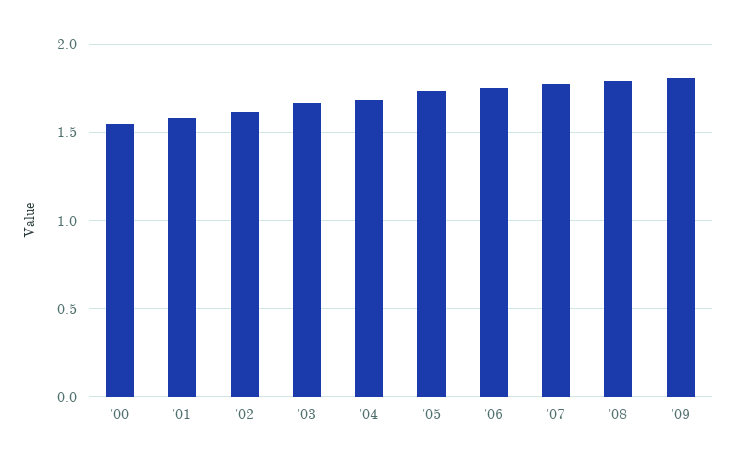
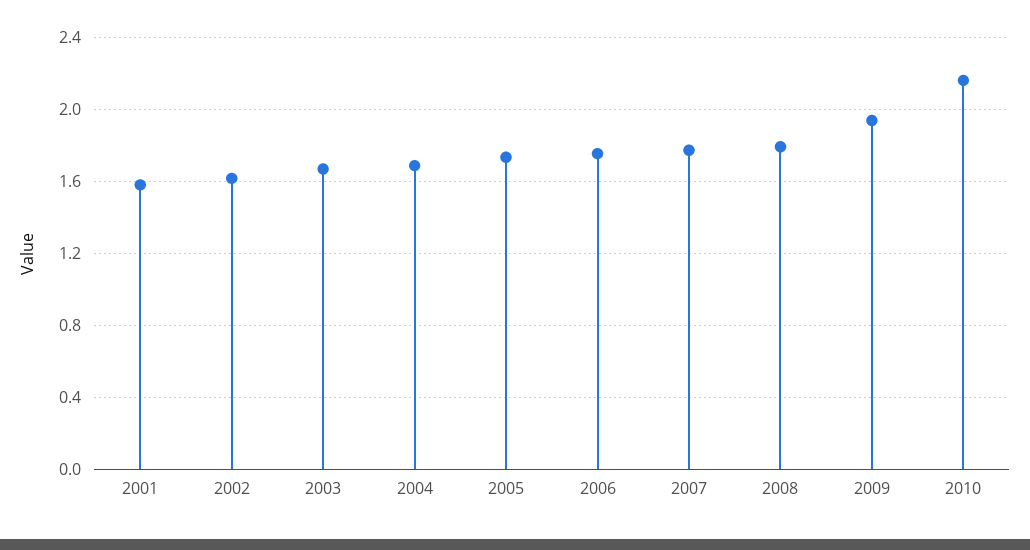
'00: 1.55 -> none
'09: 1.8 -> 1.95
2010: none -> 2.15

